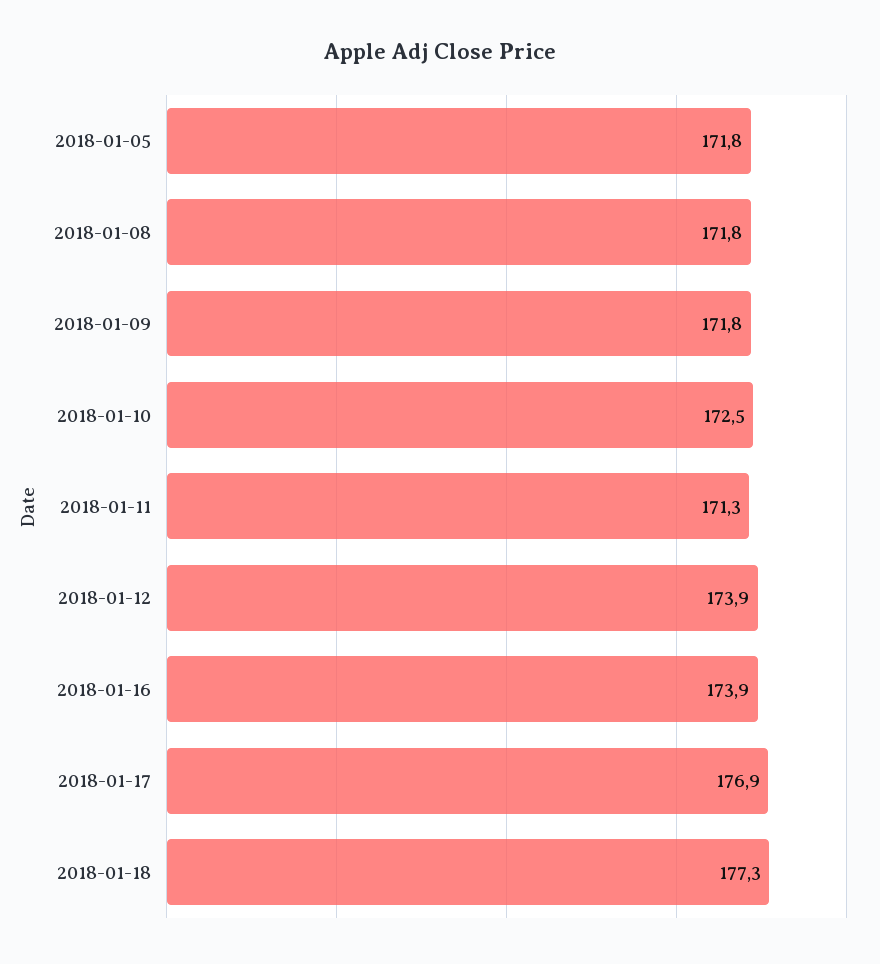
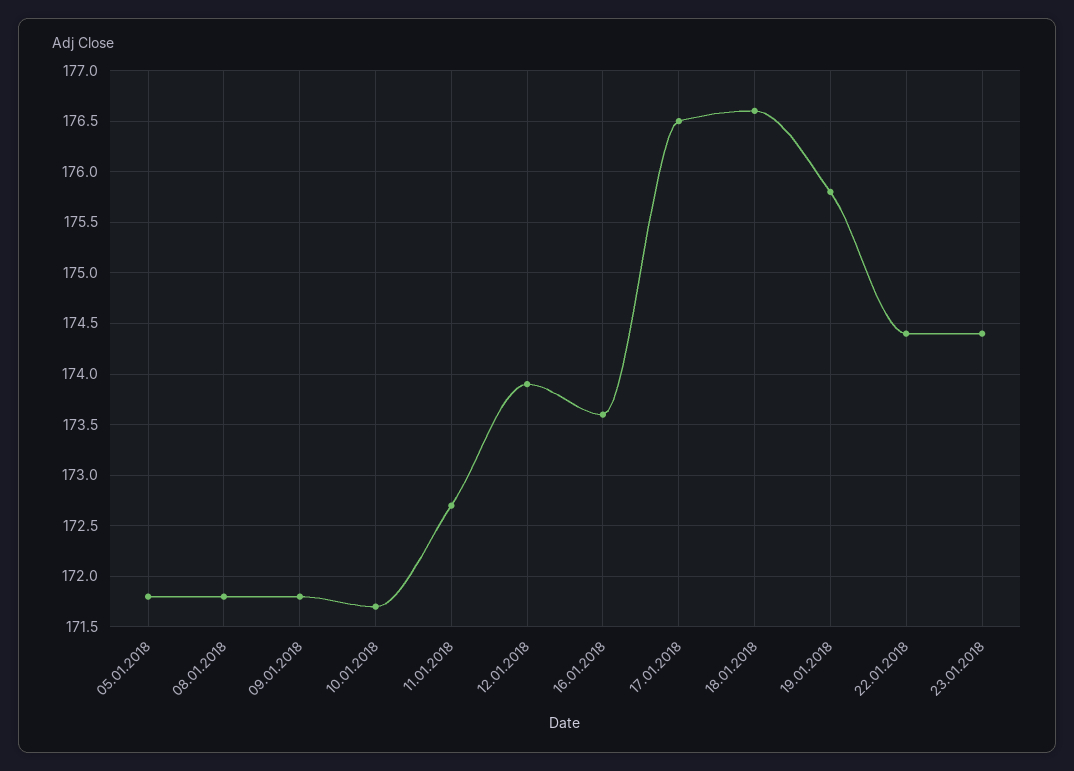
2018-01-10: 172.5 -> 171.7
2018-01-11: 171.3 -> 172.7
2018-01-16: 173.9 -> 173.6
2018-01-17: 176.9 -> 176.5
2018-01-18: 177.3 -> 176.6
19.01.2018: none -> 175.8
22.01.2018: none -> 174.4
23.01.2018: none -> 174.4

